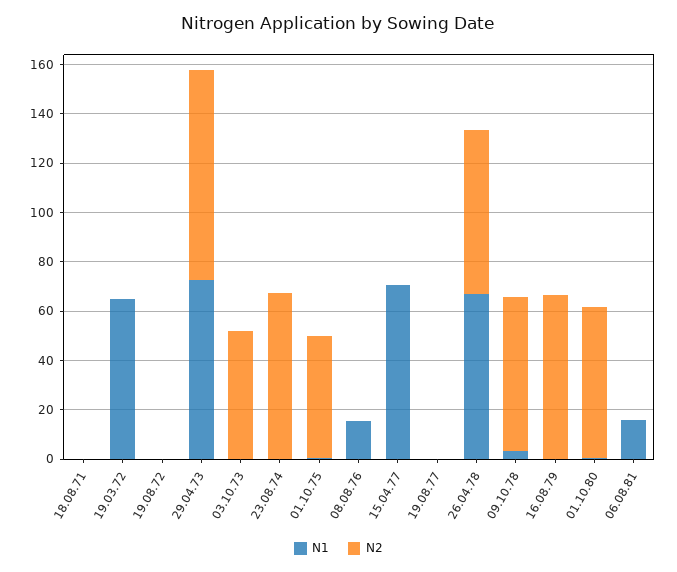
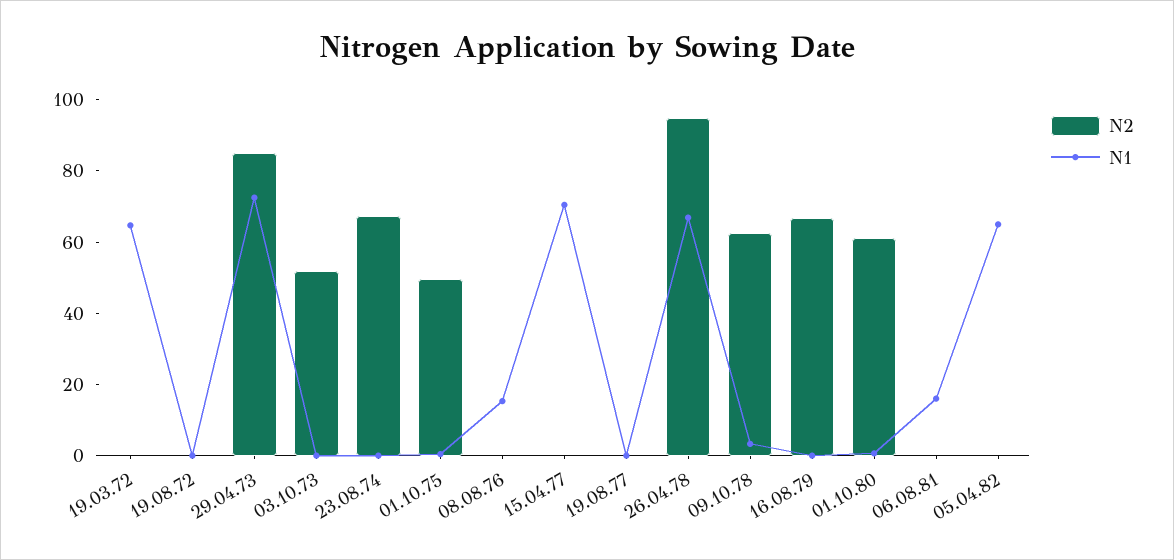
N1, 18.08.71: 0 -> none
N2, 18.08.71: 0 -> none
N2, 26.04.78: 65 -> 95
N2, 05.04.82: none -> 0
N1, 05.04.82: none -> 65

